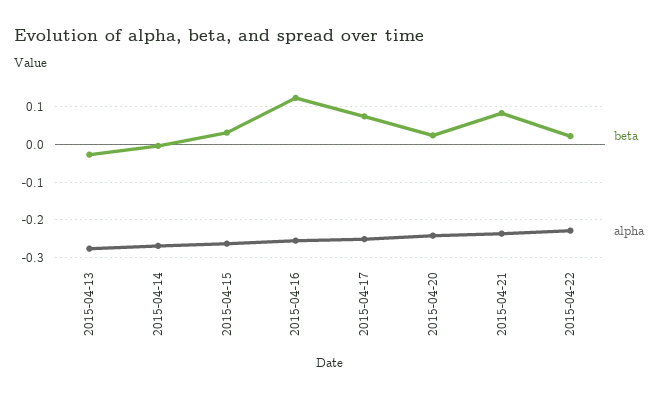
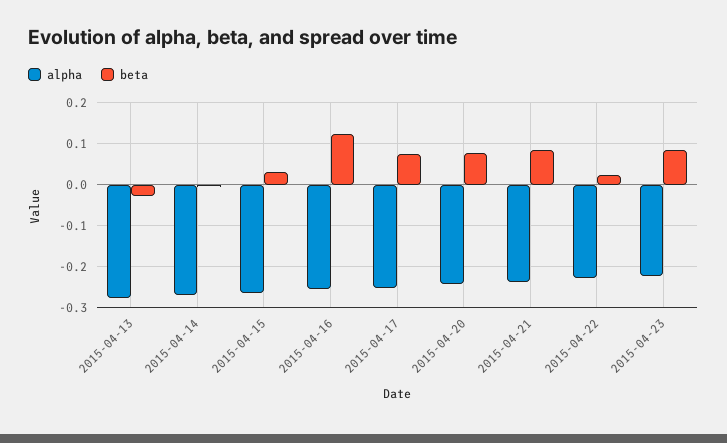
beta, 2015-04-20: 0.02 -> 0.08
alpha, 2015-04-23: none -> -0.22
beta, 2015-04-23: none -> 0.08

